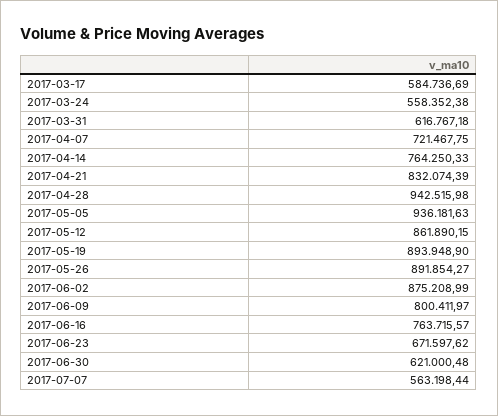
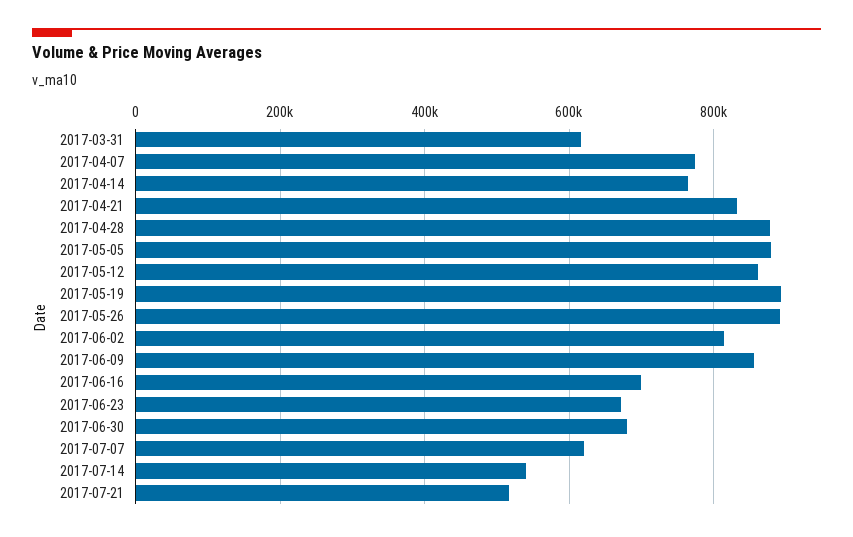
2017-03-17: 584736.69 -> none
2017-03-24: 558352.38 -> none
2017-04-07: 721467.75 -> 780000
2017-04-28: 942515.98 -> 880000
2017-05-05: 936181.63 -> 880000
2017-06-02: 875208.99 -> 820000
2017-06-09: 800411.97 -> 860000
2017-06-16: 763715.57 -> 700000
2017-06-30: 621000.48 -> 680000
2017-07-07: 563198.44 -> 620000
2017-07-14: none -> 540000
2017-07-21: none -> 520000

